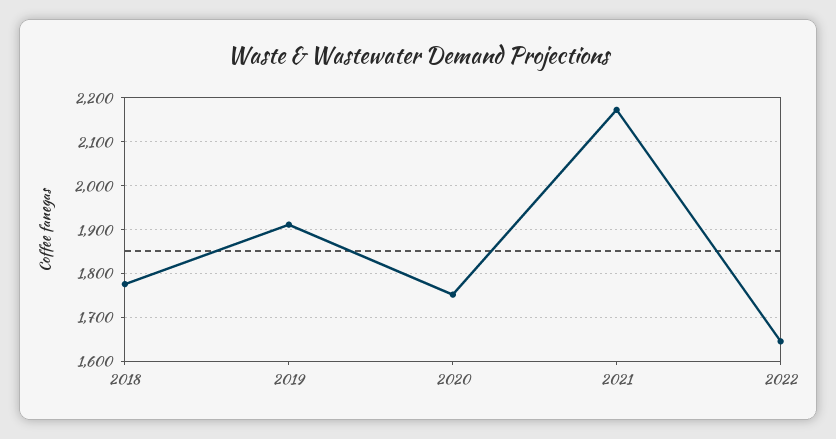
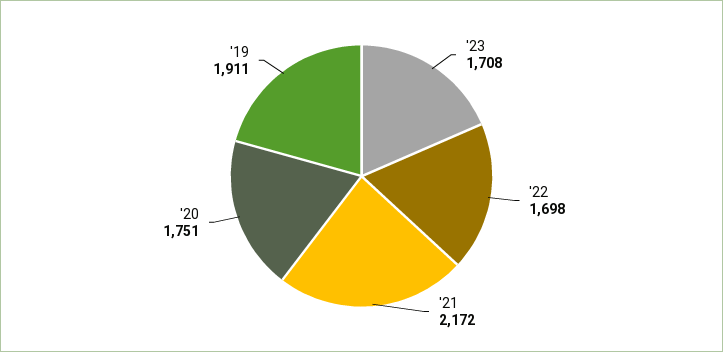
2018: 1780 -> none
2022: 1640 -> 1698
'23: none -> 1708

